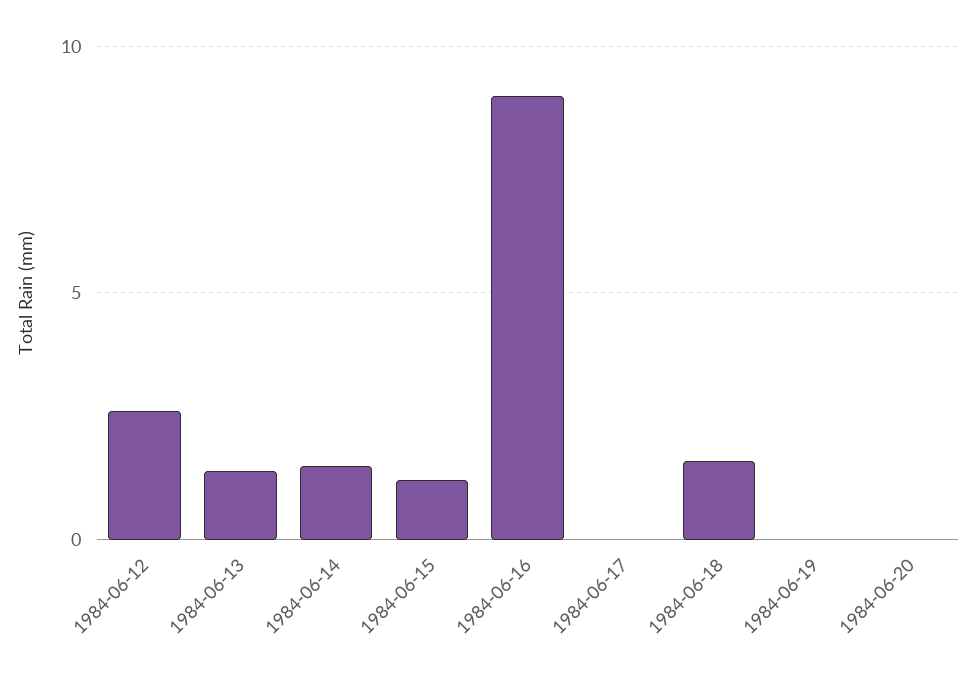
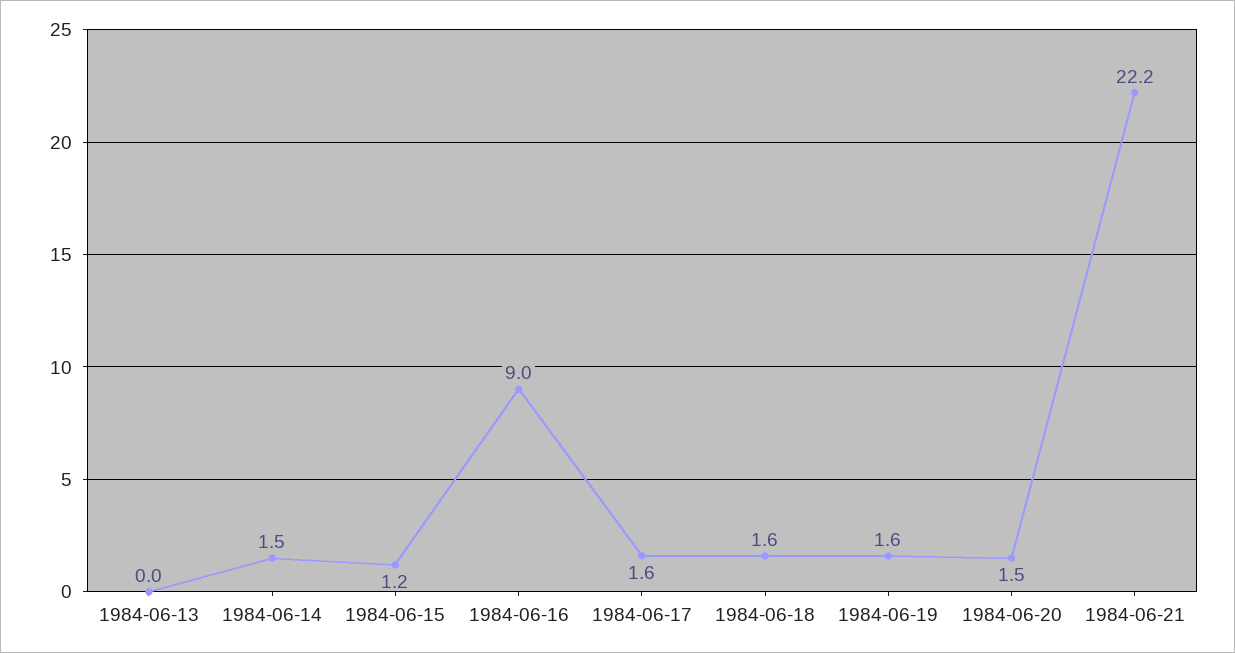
1984-06-12: 2.5 -> none
1984-06-13: 1.5 -> 0
1984-06-17: 0 -> 1.6
1984-06-19: 0 -> 1.6
1984-06-20: 0 -> 1.5
1984-06-21: none -> 22.2

